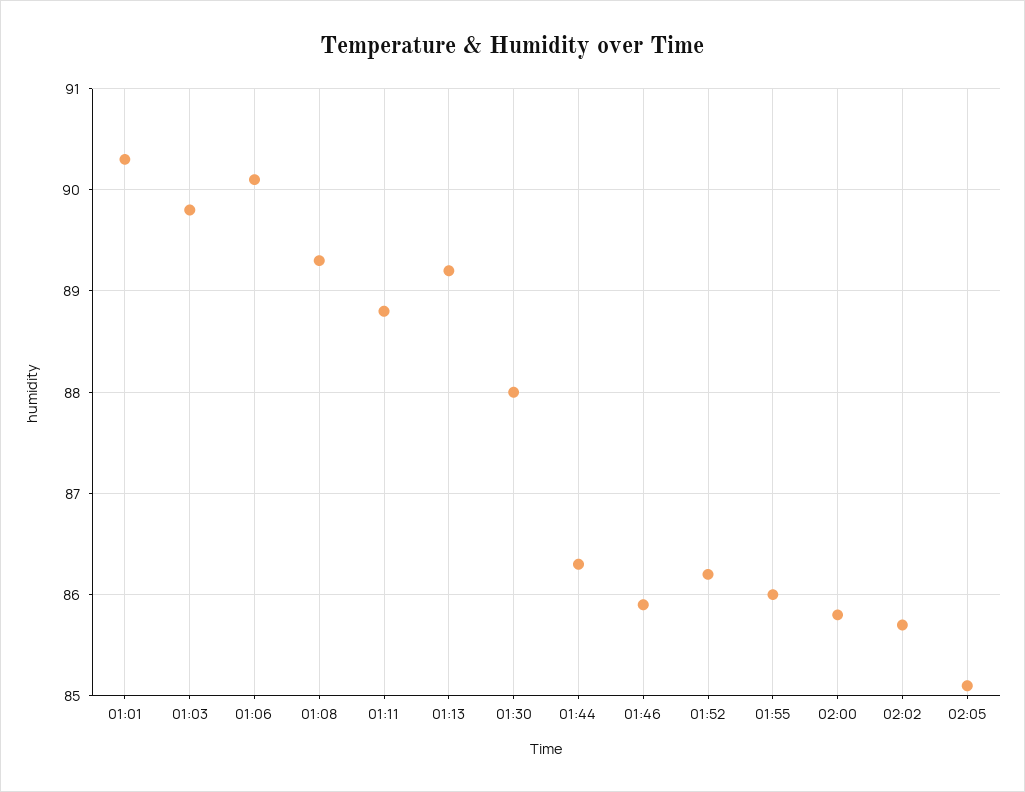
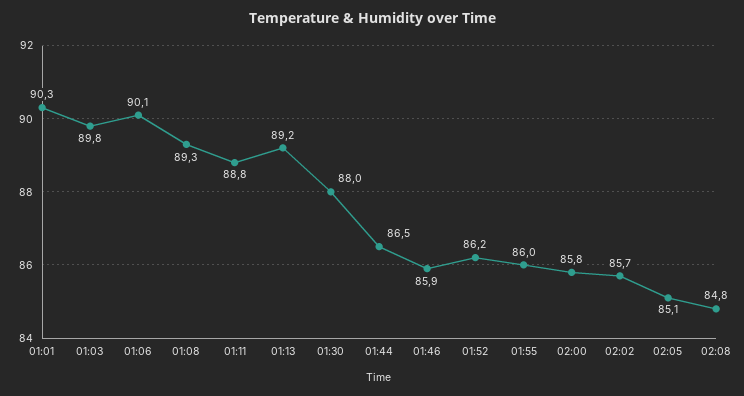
01:44: 86.3 -> 86.5
02:08: none -> 84.8

